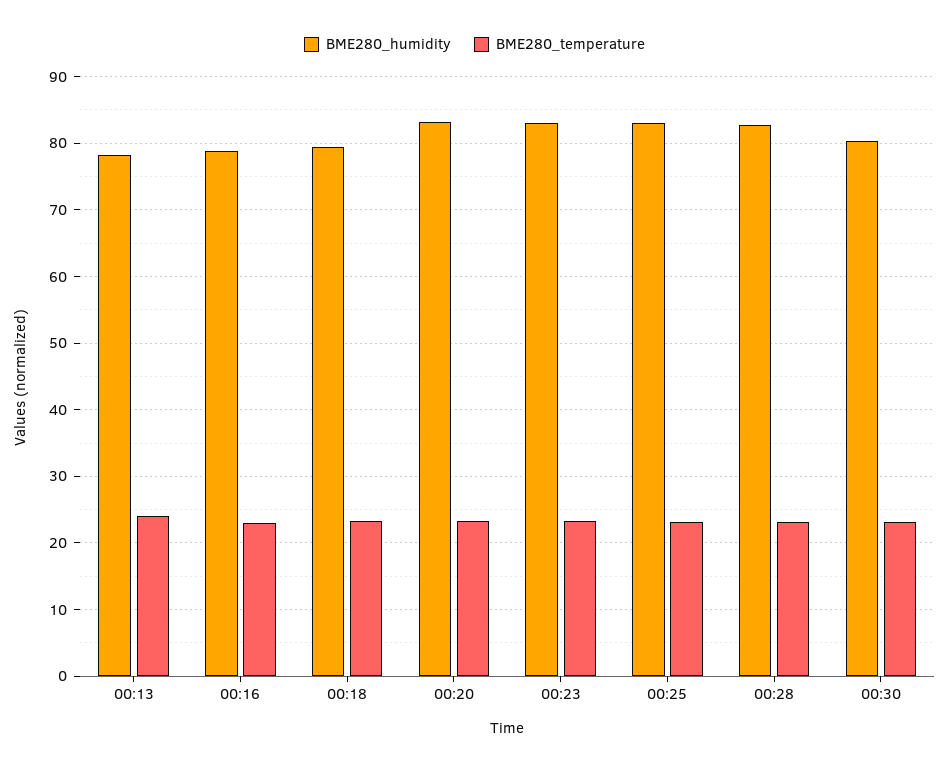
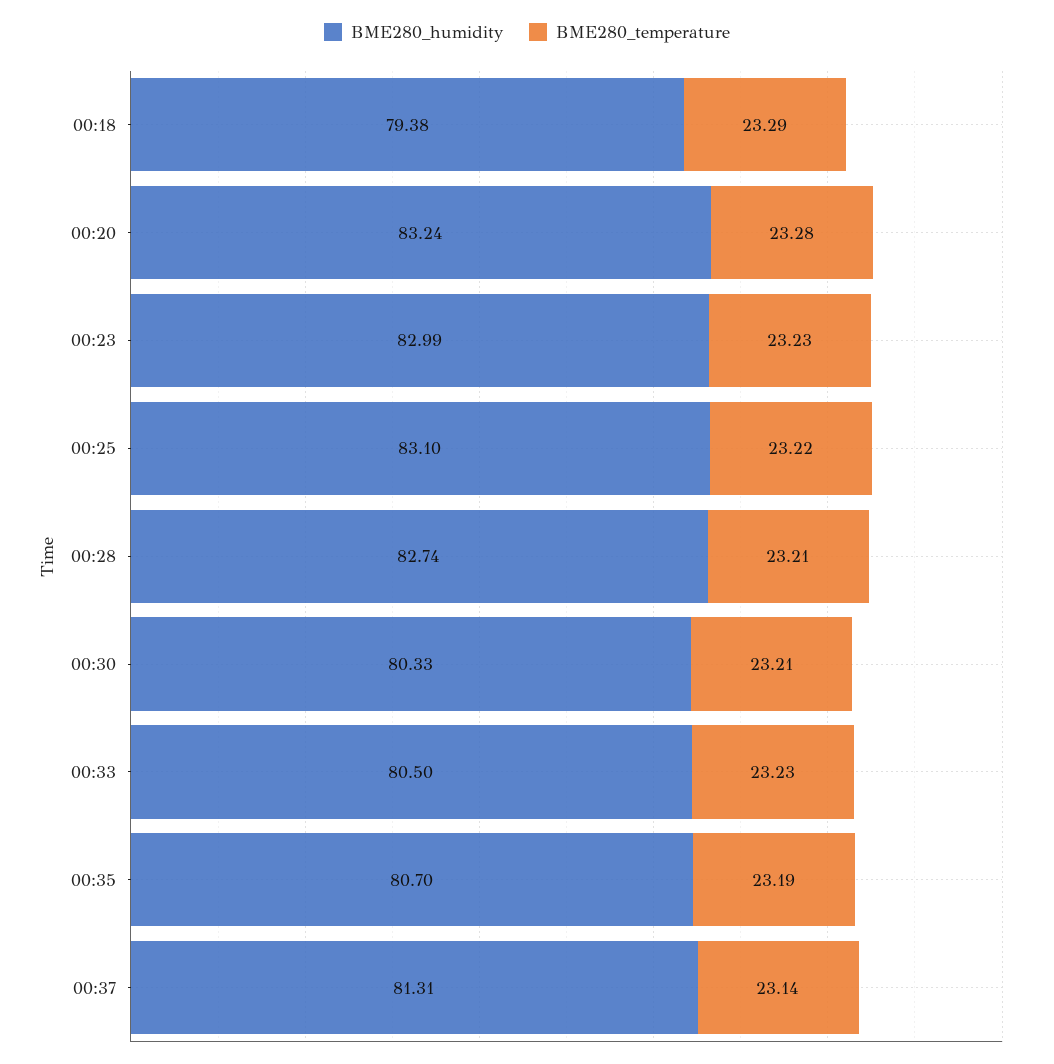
BME280_humidity, 00:13: 78 -> none
BME280_temperature, 00:13: 24 -> none
BME280_humidity, 00:16: 79 -> none
BME280_temperature, 00:16: 23 -> none
BME280_humidity, 00:33: none -> 80.5
BME280_temperature, 00:33: none -> 23.23
BME280_humidity, 00:35: none -> 80.7
BME280_temperature, 00:35: none -> 23.19
BME280_humidity, 00:37: none -> 81.31
BME280_temperature, 00:37: none -> 23.14

